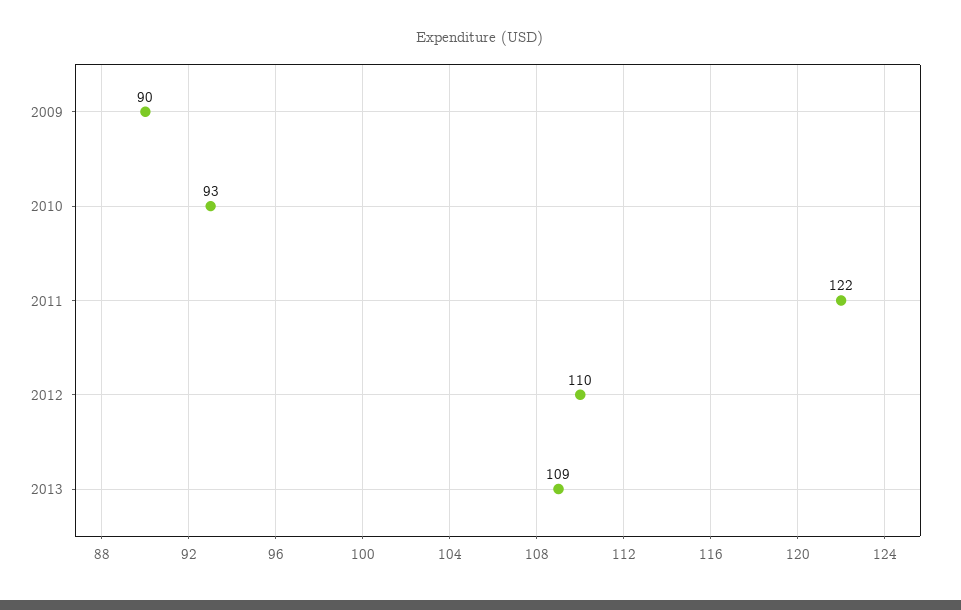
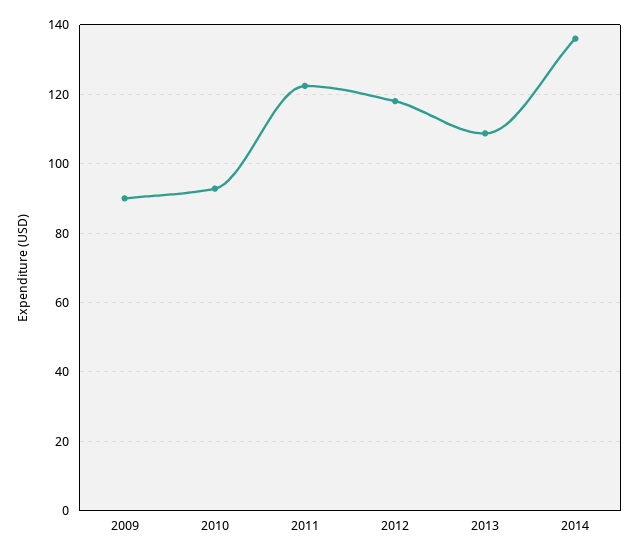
2012: 110 -> 118
2014: none -> 136

